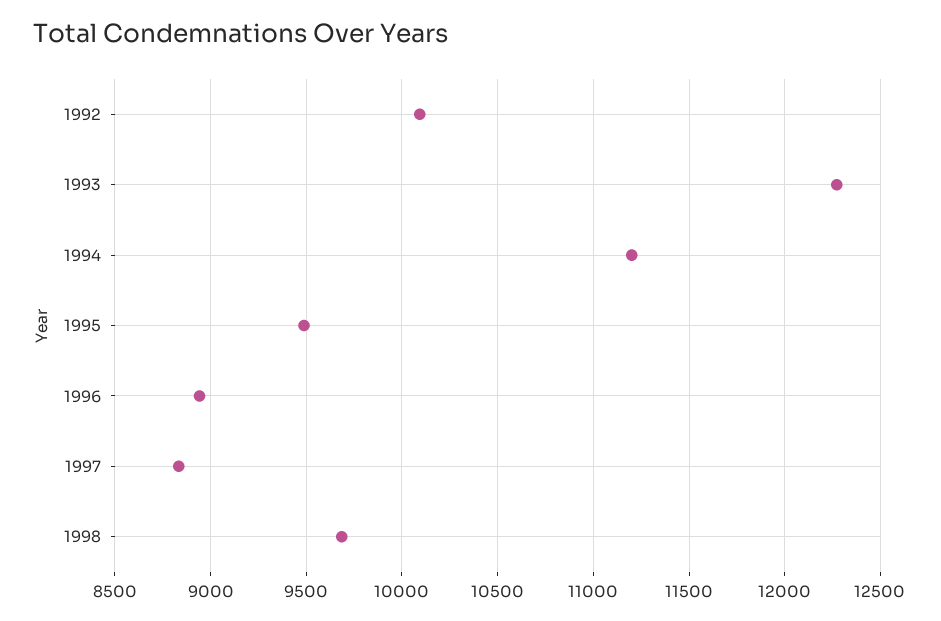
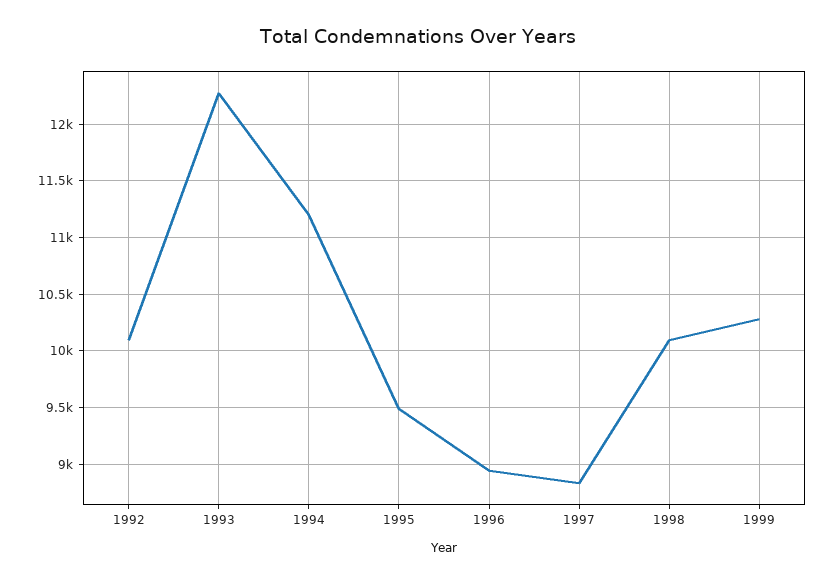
1998: 9700 -> 10100
1999: none -> 10300

